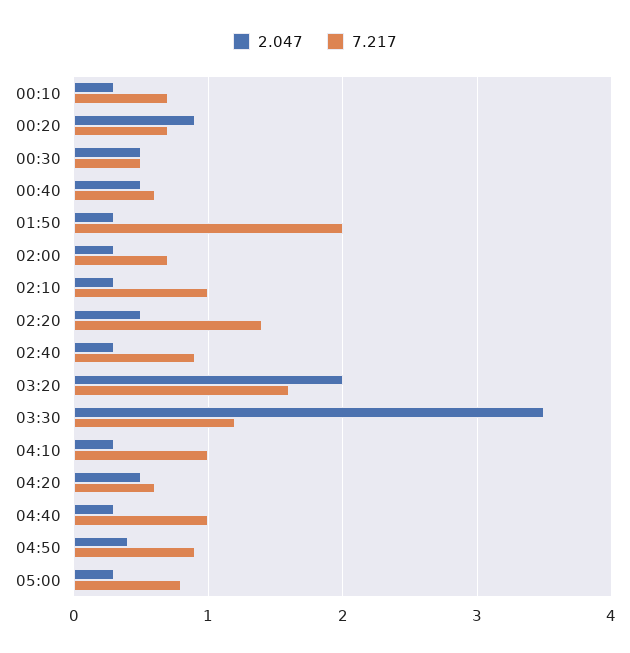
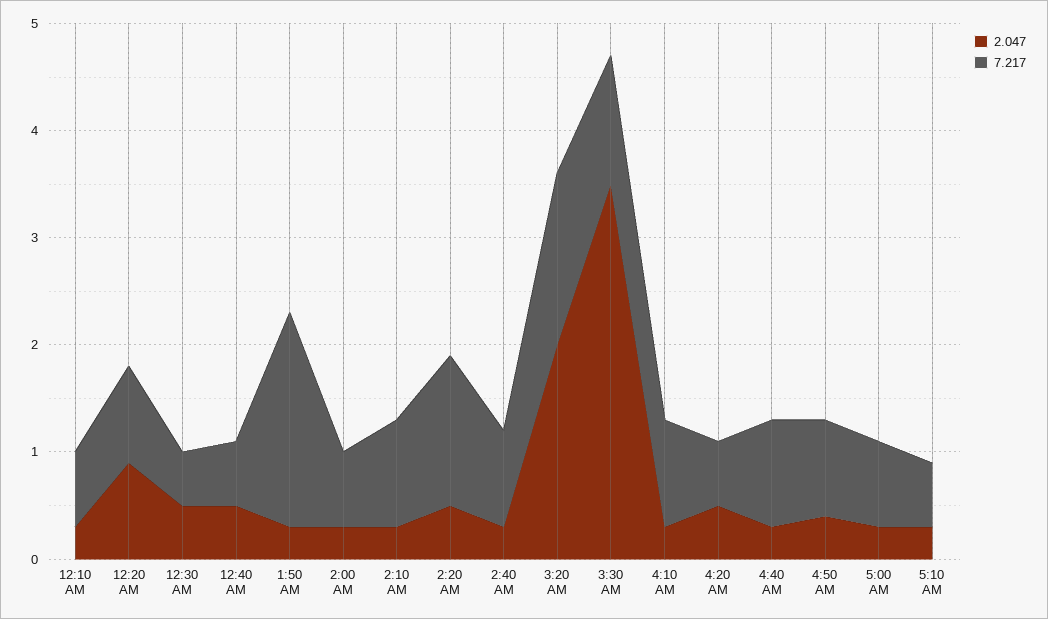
7.217, 00:20: 0.7 -> 0.9
2.047, 5:10 AM: none -> 0.3
7.217, 5:10 AM: none -> 0.6

